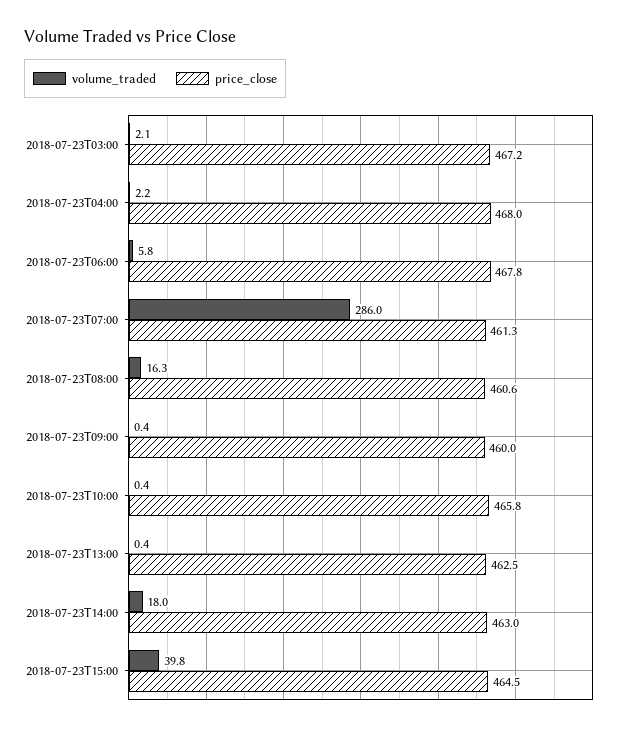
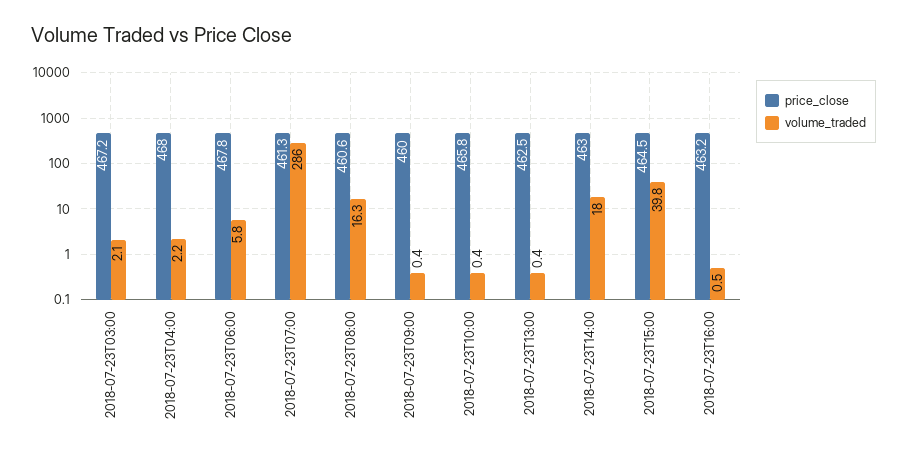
price_close, 2018-07-23T16:00: none -> 463.2
volume_traded, 2018-07-23T16:00: none -> 0.5

